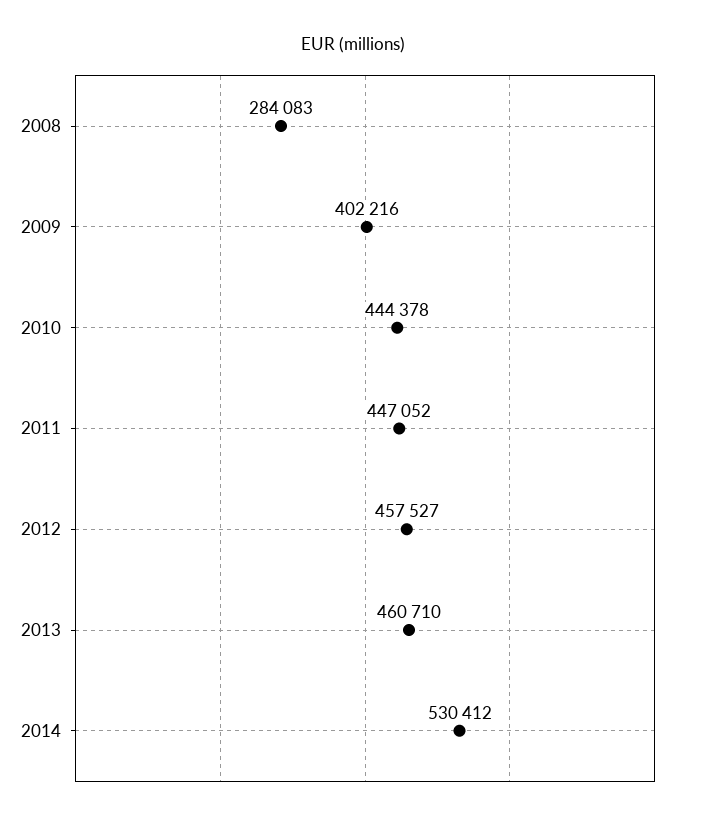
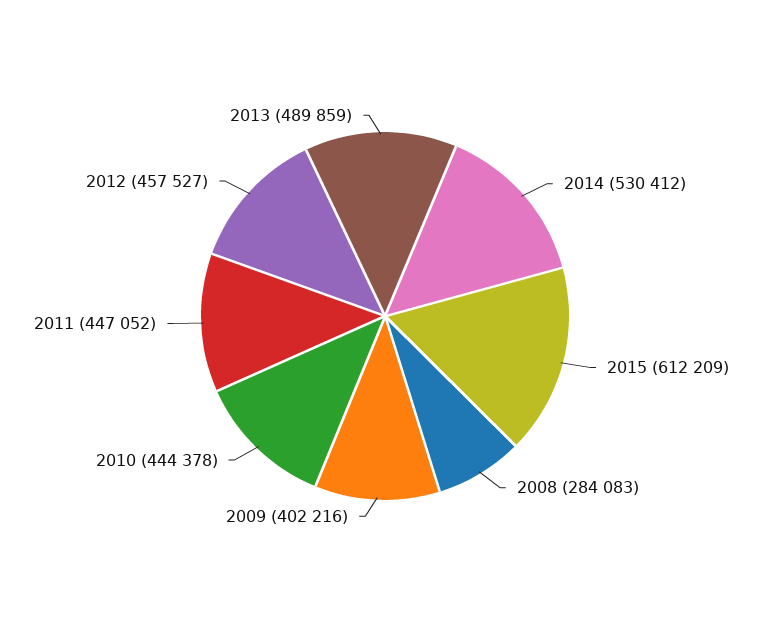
2013: 460710 -> 489859
2015: none -> 612209

